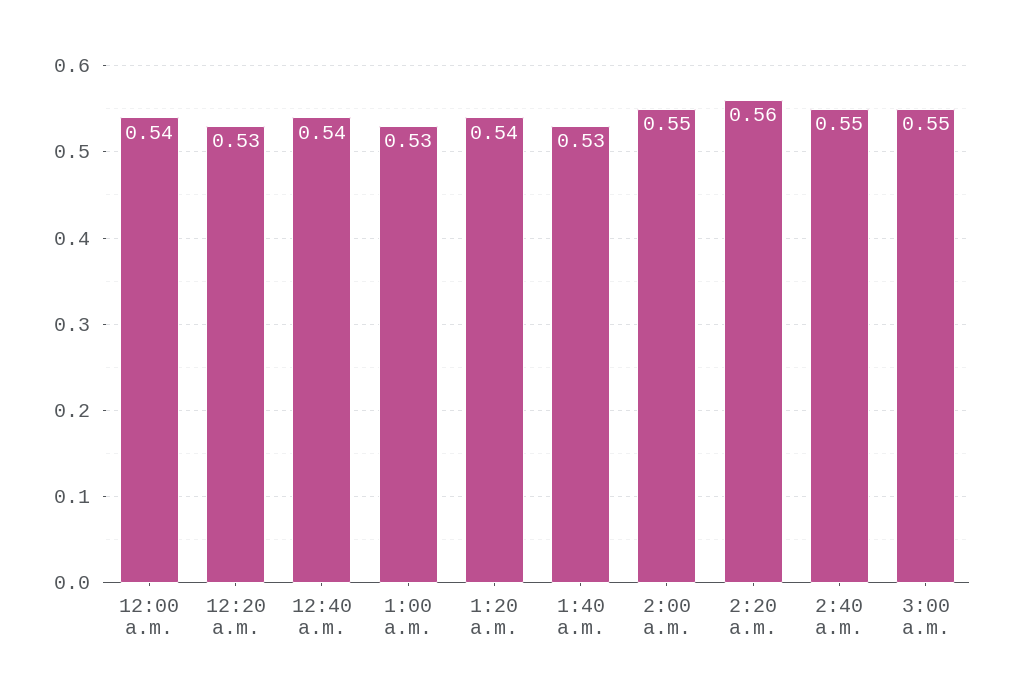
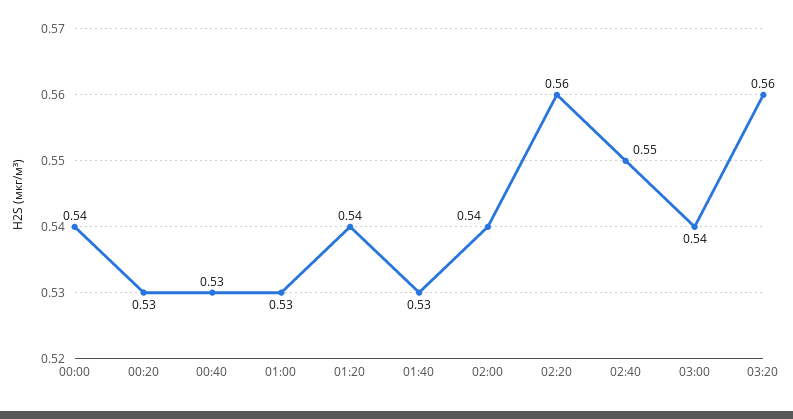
12:40 a.m.: 0.54 -> 0.53
2:00 a.m.: 0.55 -> 0.54
3:00 a.m.: 0.55 -> 0.54
03:20: none -> 0.56

